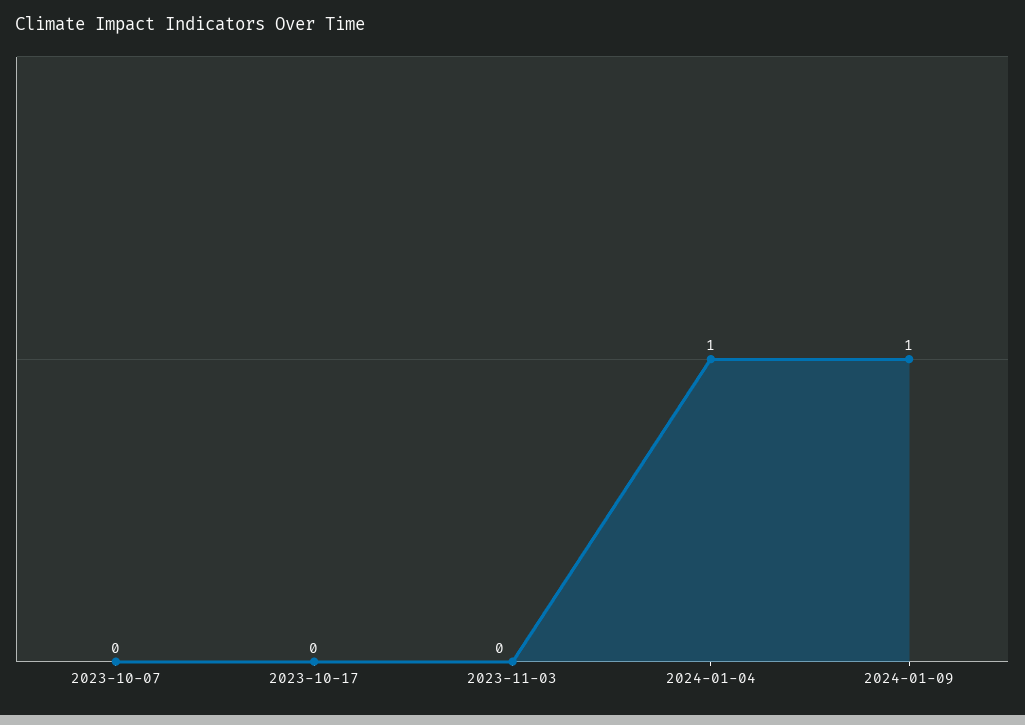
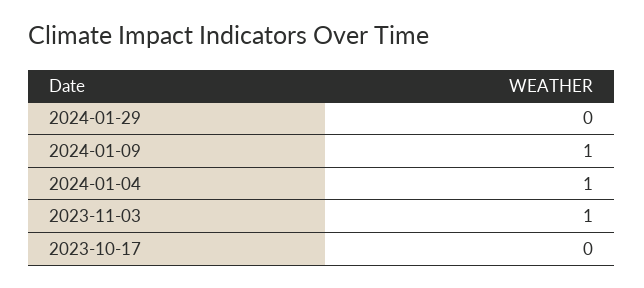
2023-10-07: 0 -> none
2023-11-03: 0 -> 1
2024-01-29: none -> 0

